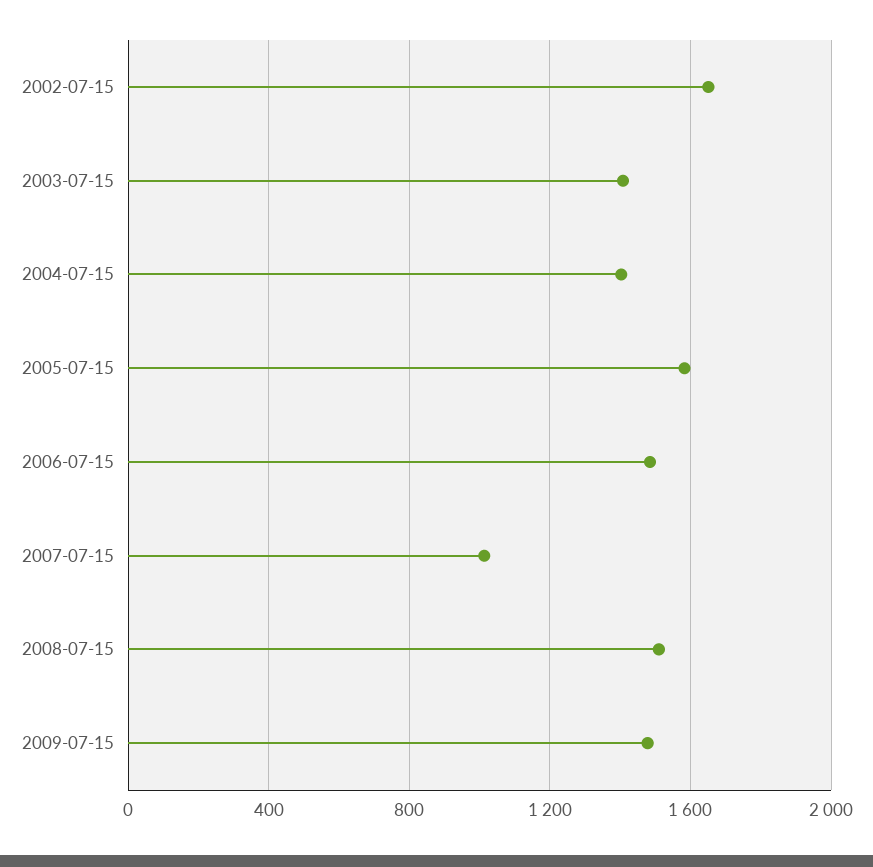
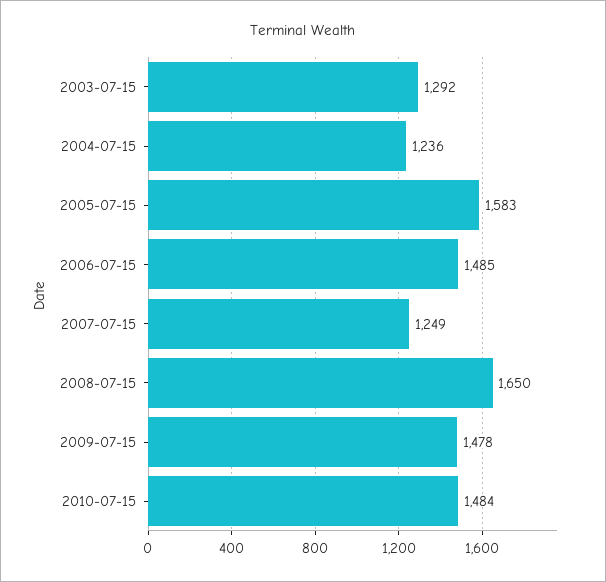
2002-07-15: 1650 -> none
2003-07-15: 1400 -> 1292
2004-07-15: 1400 -> 1236
2007-07-15: 1000 -> 1249
2008-07-15: 1500 -> 1650
2010-07-15: none -> 1484

